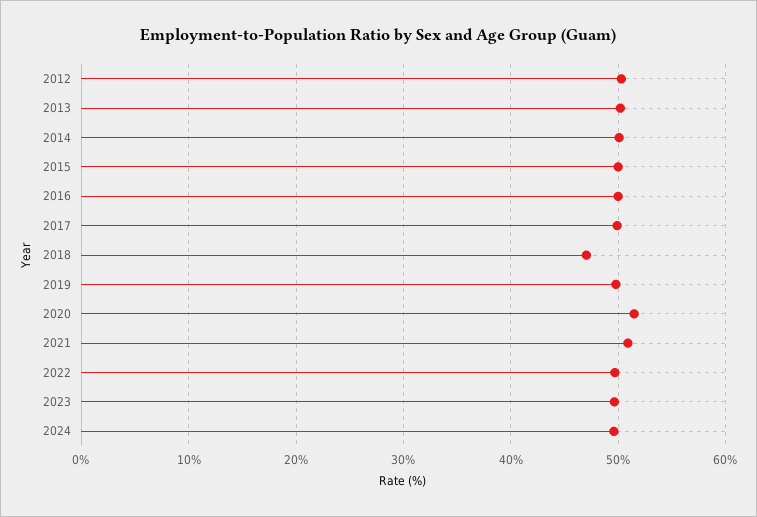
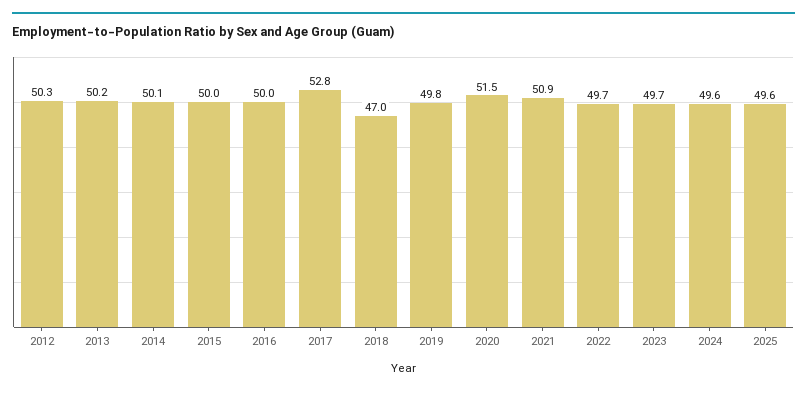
2017: 50 -> 52.8
2025: none -> 49.6

